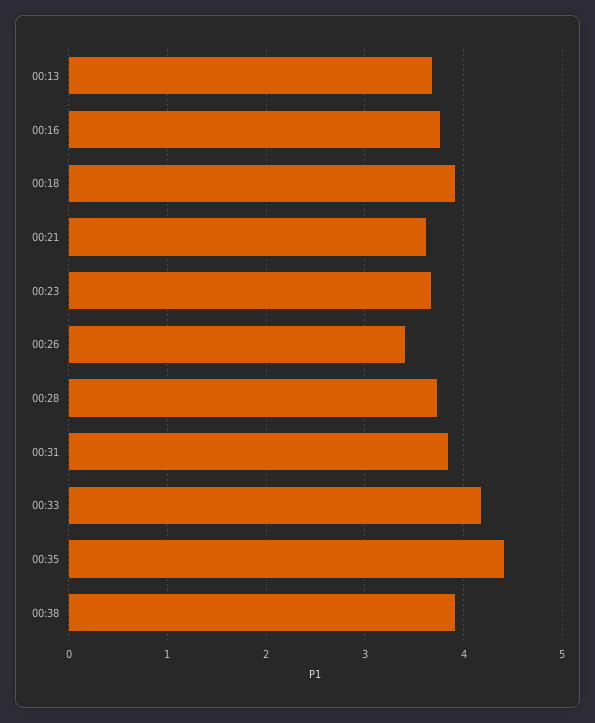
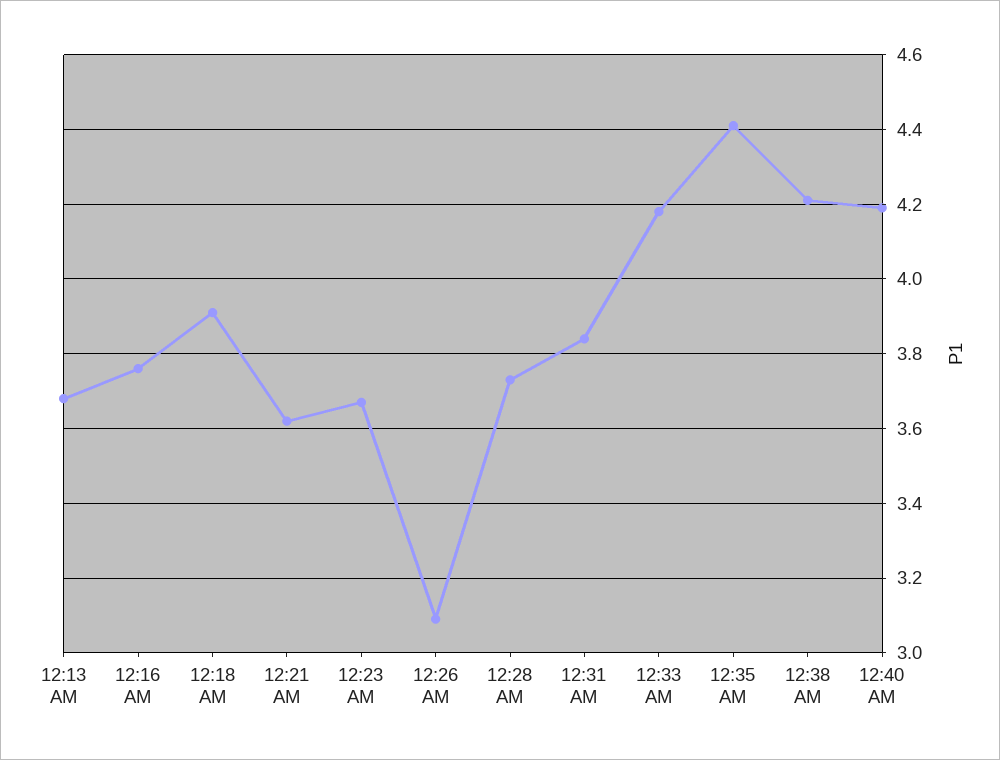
00:26: 3.4 -> 3.1
00:38: 3.9 -> 4.2
12:40 AM: none -> 4.2

